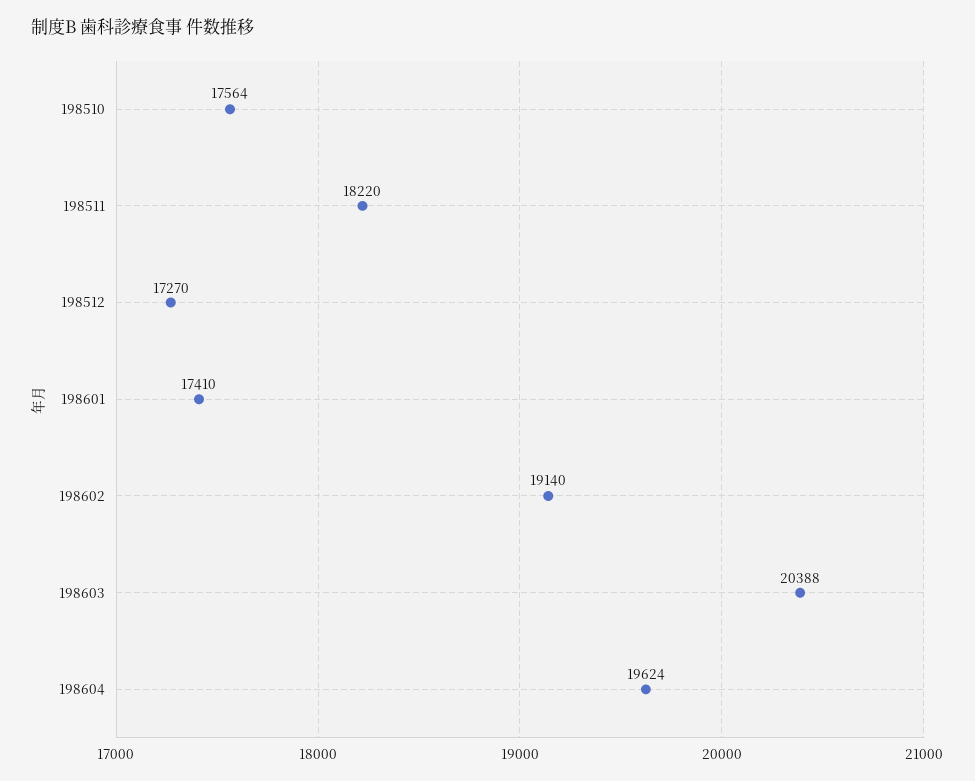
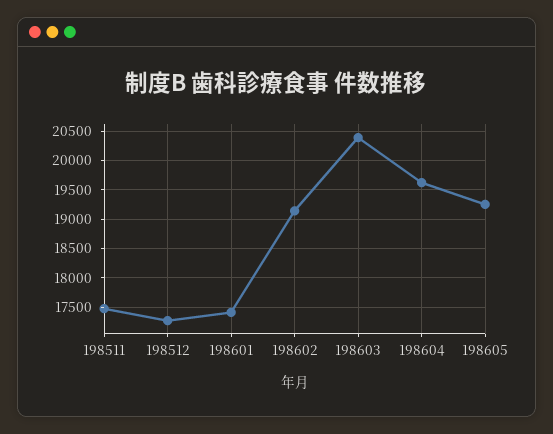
198510: 17564 -> none
198511: 18220 -> 17500
198605: none -> 19250

